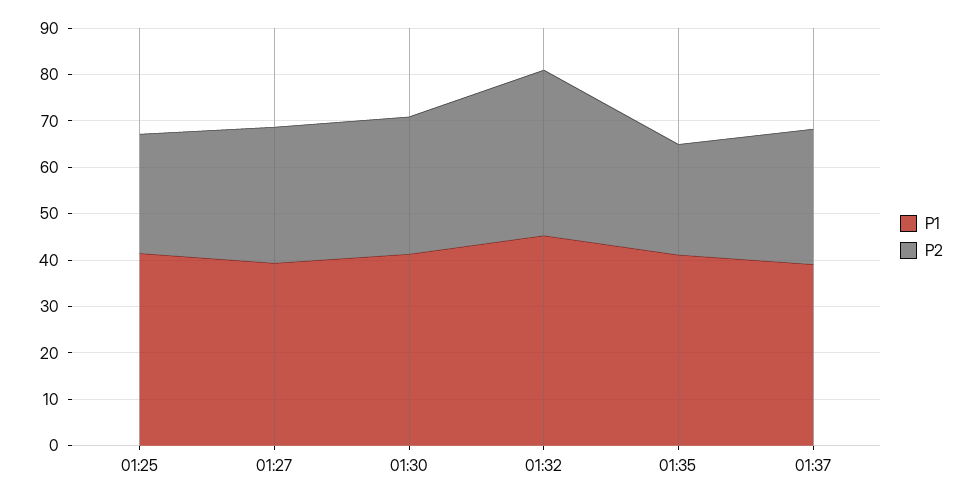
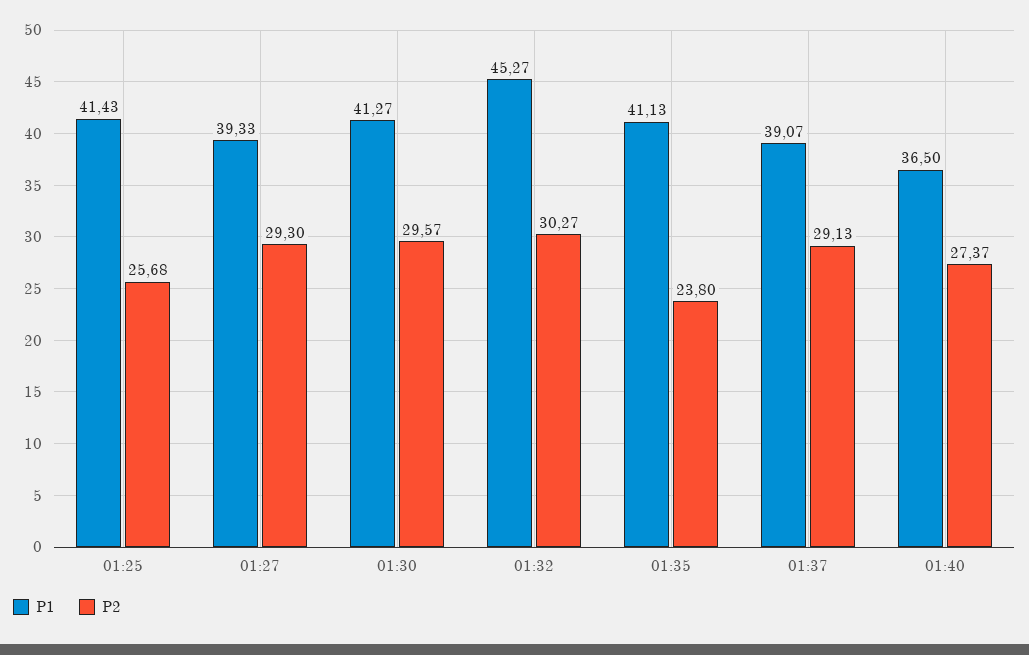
P2, 01:32: 36 -> 30.27
P1, 01:40: none -> 36.5
P2, 01:40: none -> 27.37

